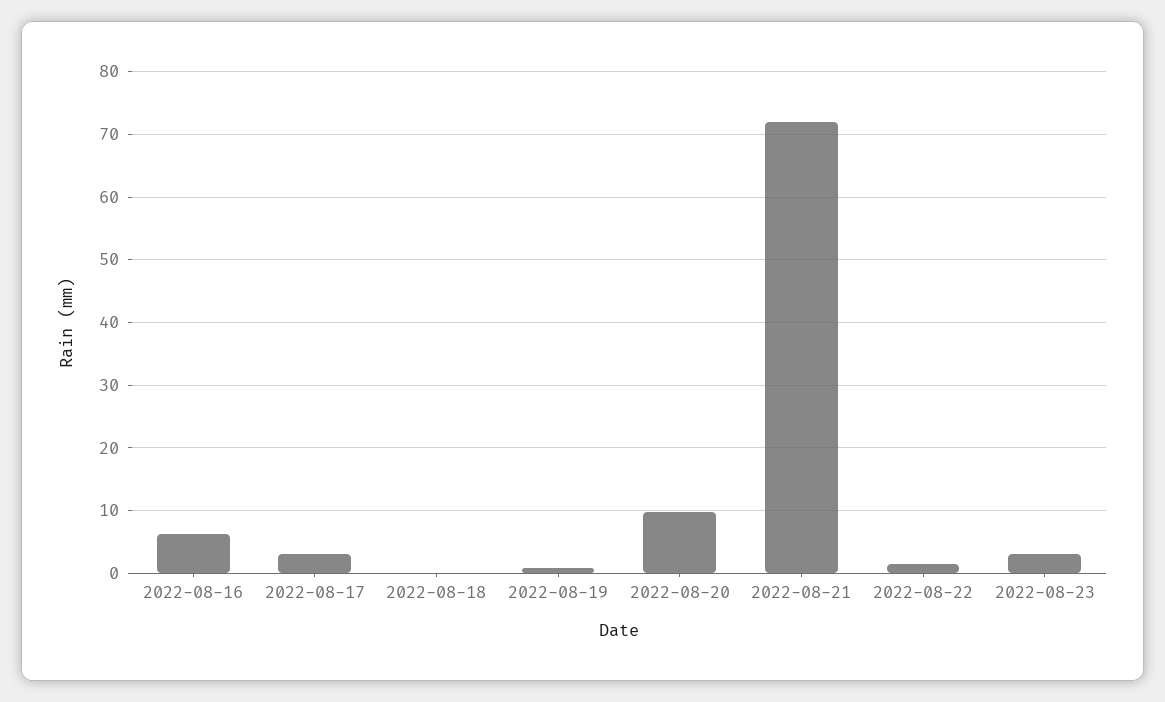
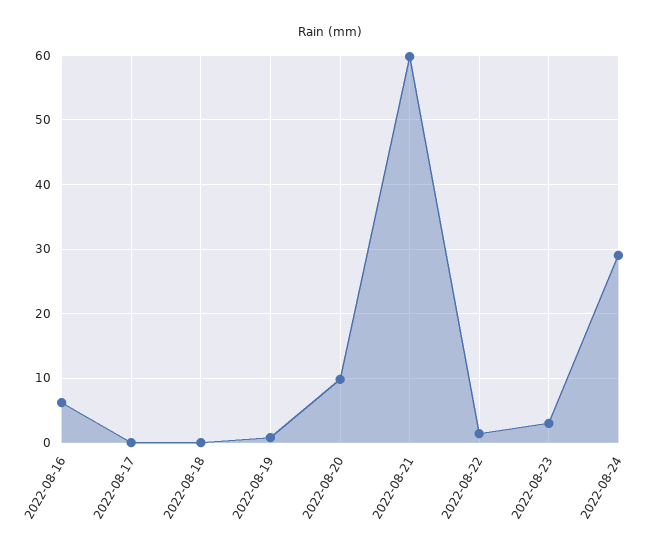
2022-08-17: 3 -> 0
2022-08-21: 72 -> 60
2022-08-24: none -> 29

